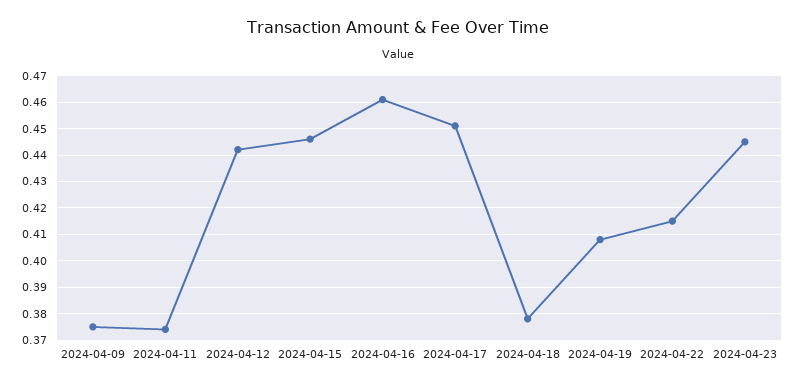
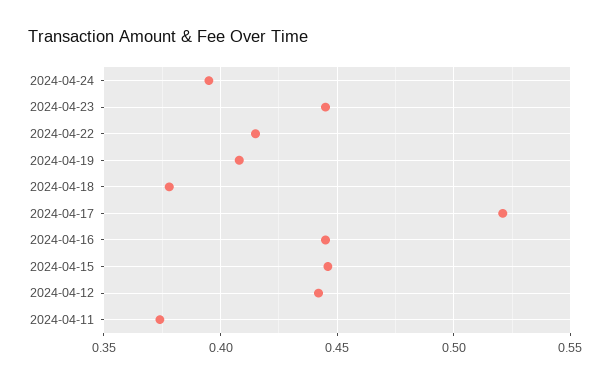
2024-04-09: 0.375 -> none
2024-04-16: 0.46 -> 0.445
2024-04-17: 0.45 -> 0.52
2024-04-24: none -> 0.395

